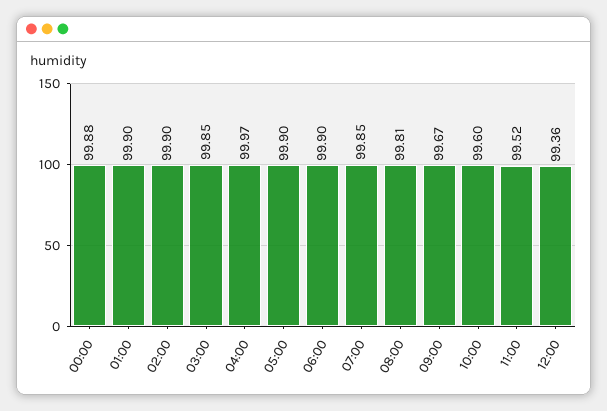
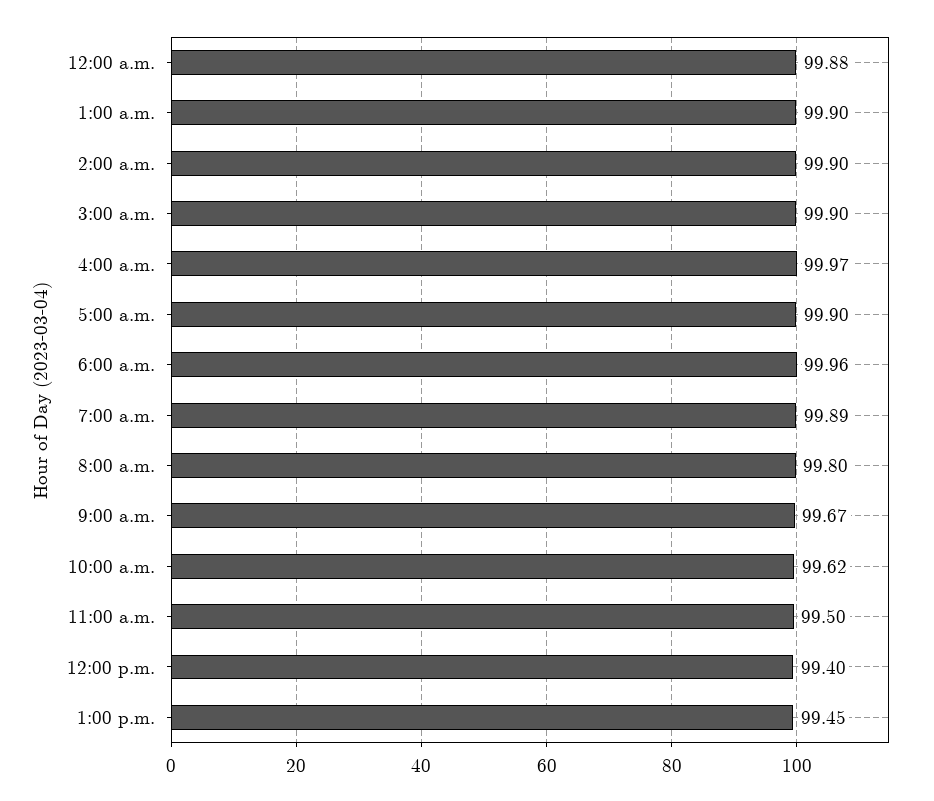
03:00: 99.85 -> 99.9
06:00: 99.9 -> 99.96
07:00: 99.85 -> 99.89
08:00: 99.81 -> 99.8
10:00: 99.6 -> 99.62
11:00: 99.52 -> 99.5
12:00: 99.36 -> 99.4
1:00 p.m.: none -> 99.45

